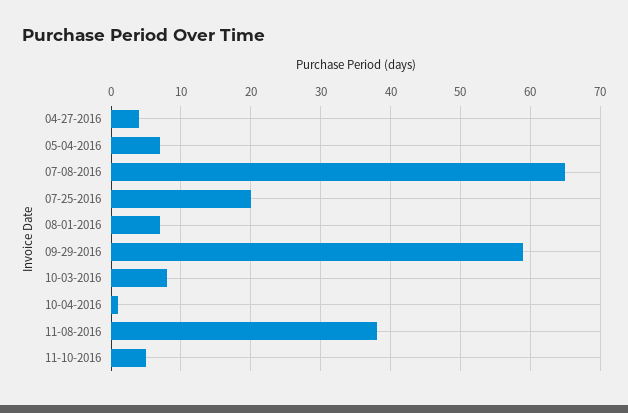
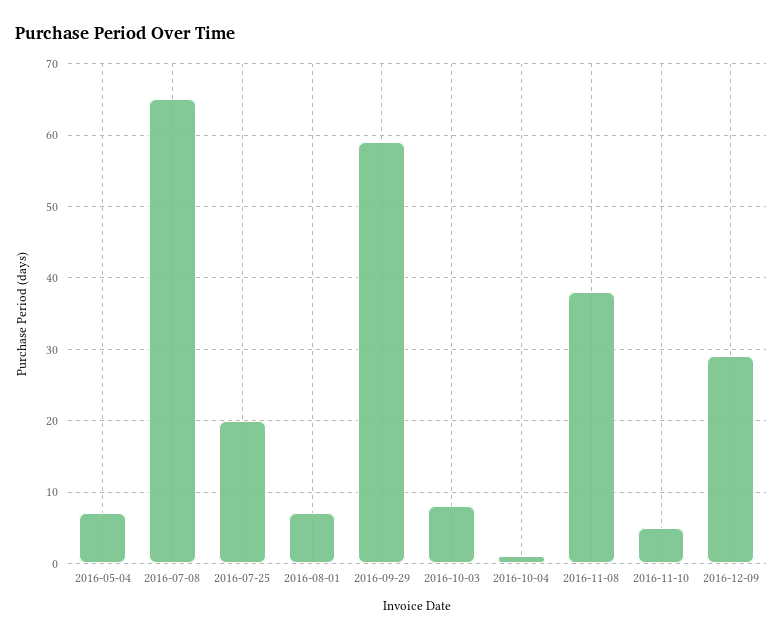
04-27-2016: 4 -> none
2016-12-09: none -> 29

